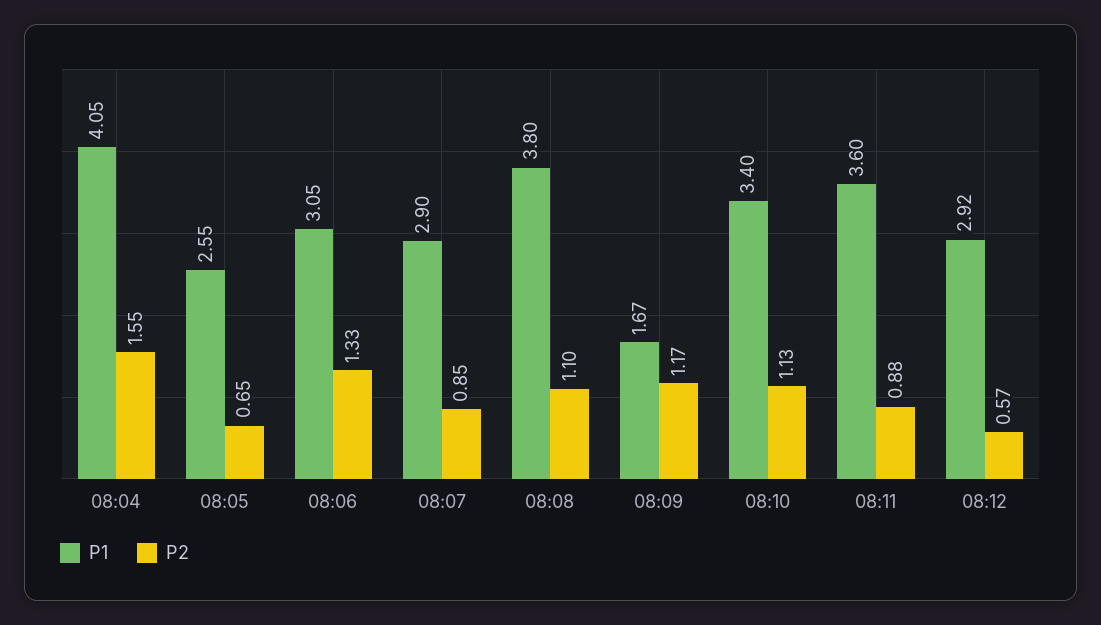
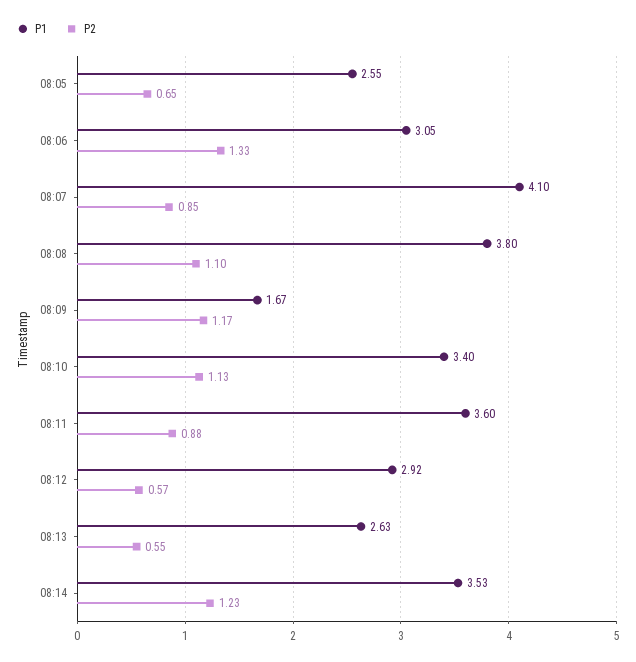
P1, 08:04: 4.05 -> none
P2, 08:04: 1.55 -> none
P1, 08:07: 2.9 -> 4.1
P1, 08:13: none -> 2.63
P2, 08:13: none -> 0.55
P1, 08:14: none -> 3.53
P2, 08:14: none -> 1.23

